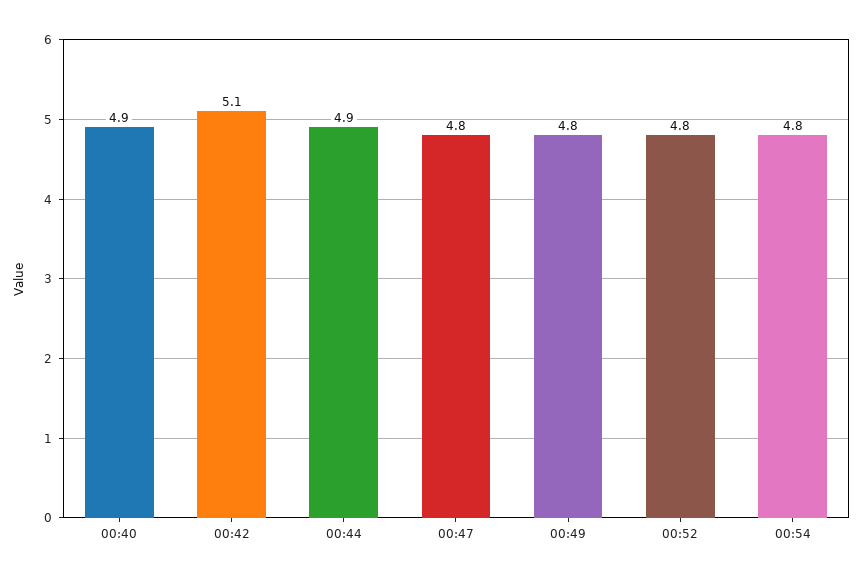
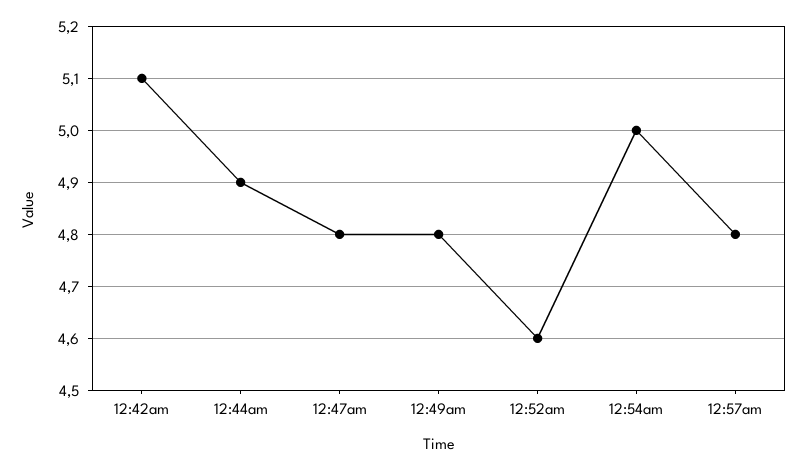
00:40: 4.9 -> none
00:52: 4.8 -> 4.6
00:54: 4.8 -> 5
12:57am: none -> 4.8

